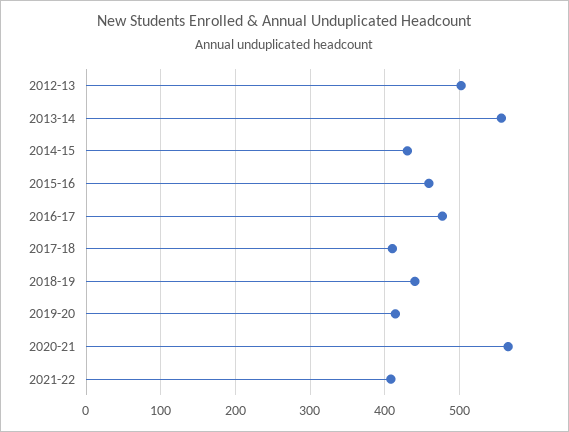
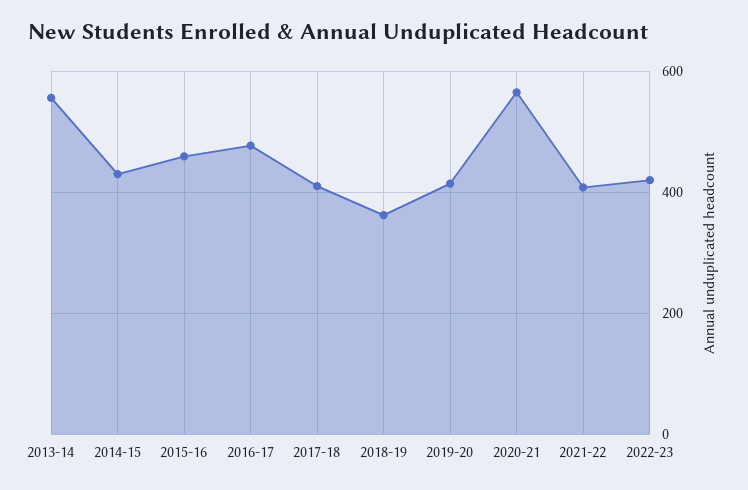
2012-13: 500 -> none
2018-19: 440 -> 360
2022-23: none -> 420

